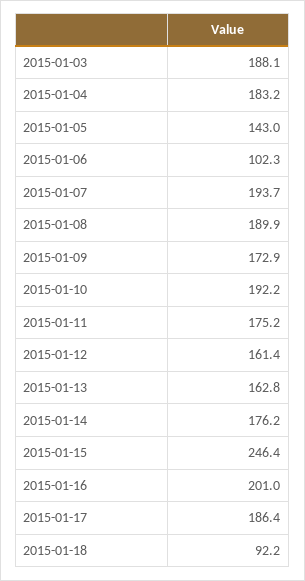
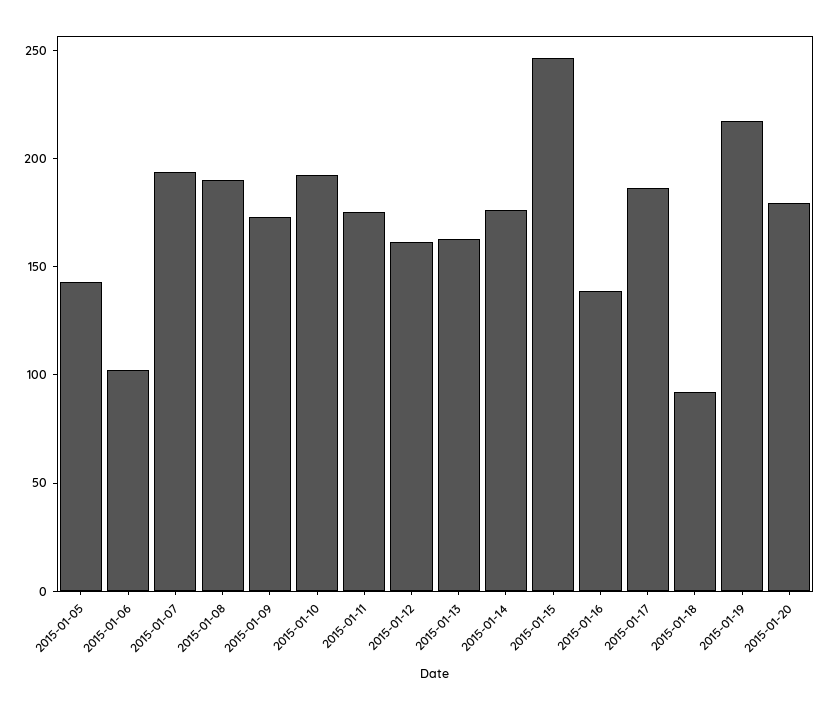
2015-01-03: 188.1 -> none
2015-01-04: 183.2 -> none
2015-01-16: 201 -> 140
2015-01-19: none -> 220
2015-01-20: none -> 180

